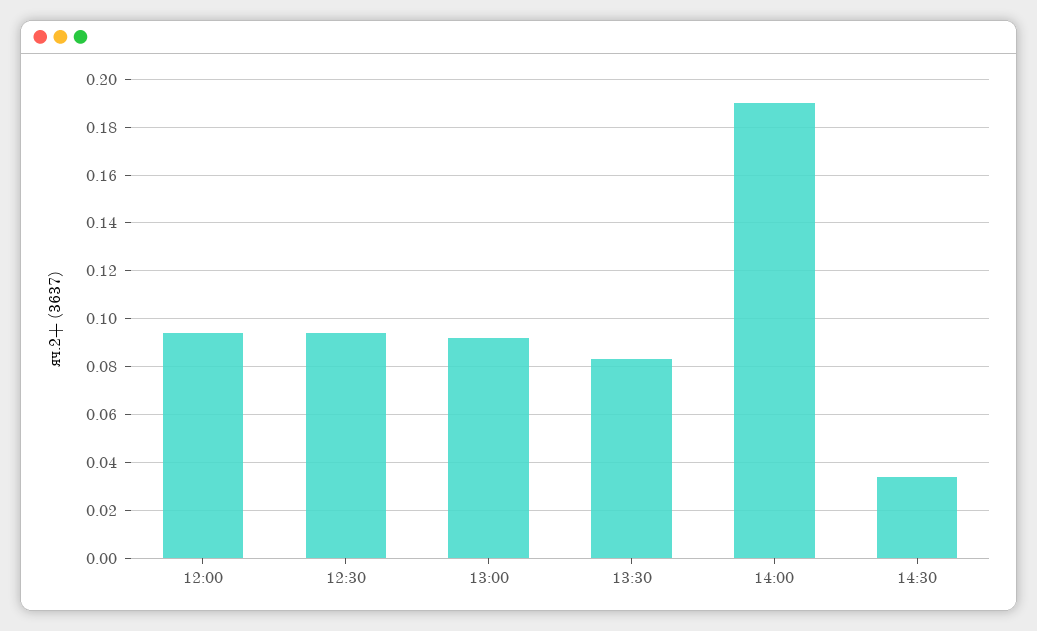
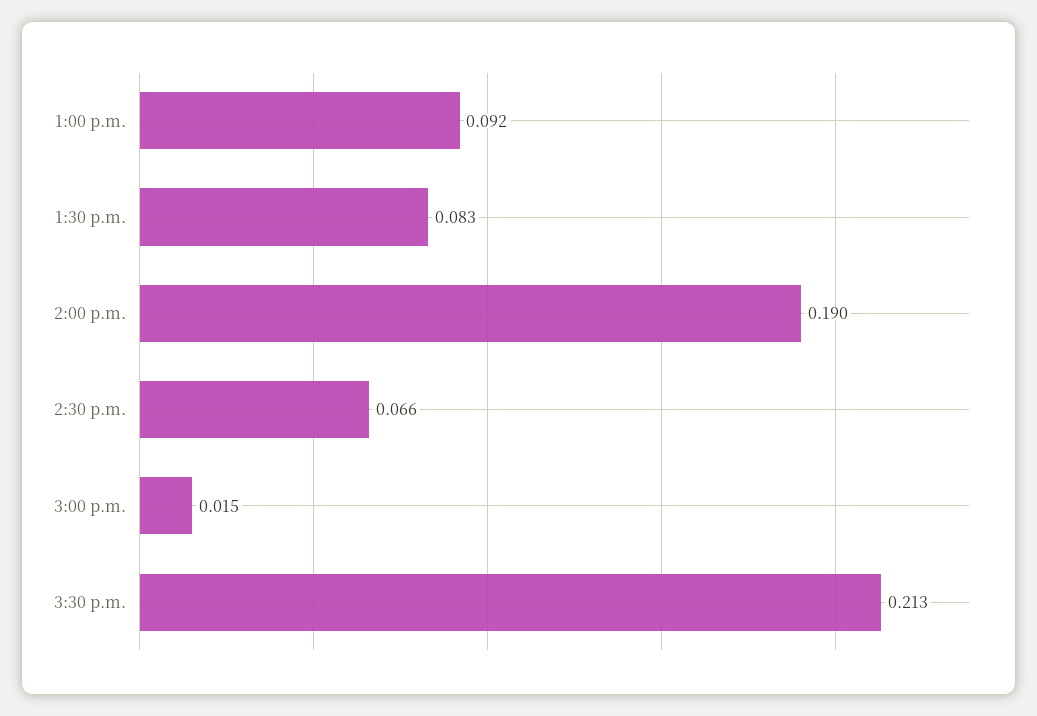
12:00: 0.095 -> none
12:30: 0.095 -> none
14:30: 0.035 -> 0.066
3:00 p.m.: none -> 0.015
3:30 p.m.: none -> 0.213

